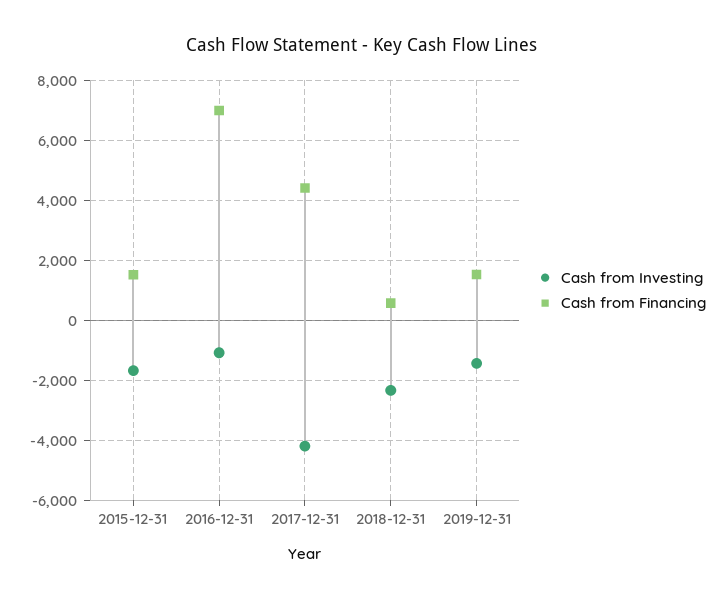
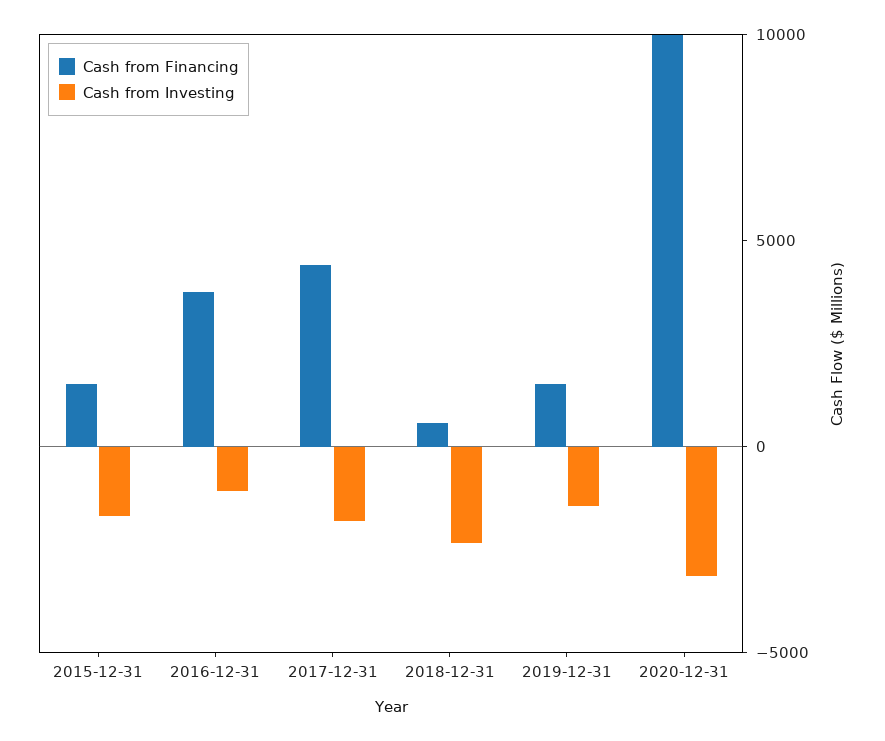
Cash from Financing, 2016-12-31: 7000 -> 4000
Cash from Investing, 2017-12-31: -4250 -> -2000
Cash from Financing, 2020-12-31: none -> 10000
Cash from Investing, 2020-12-31: none -> -3000

